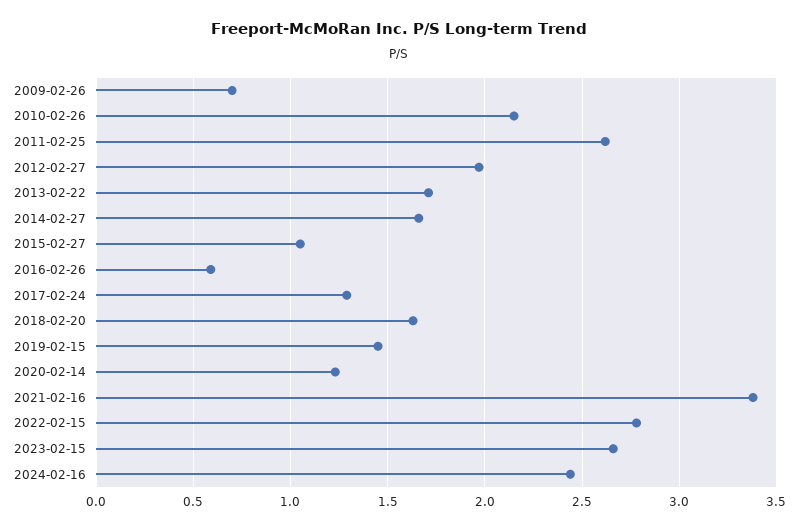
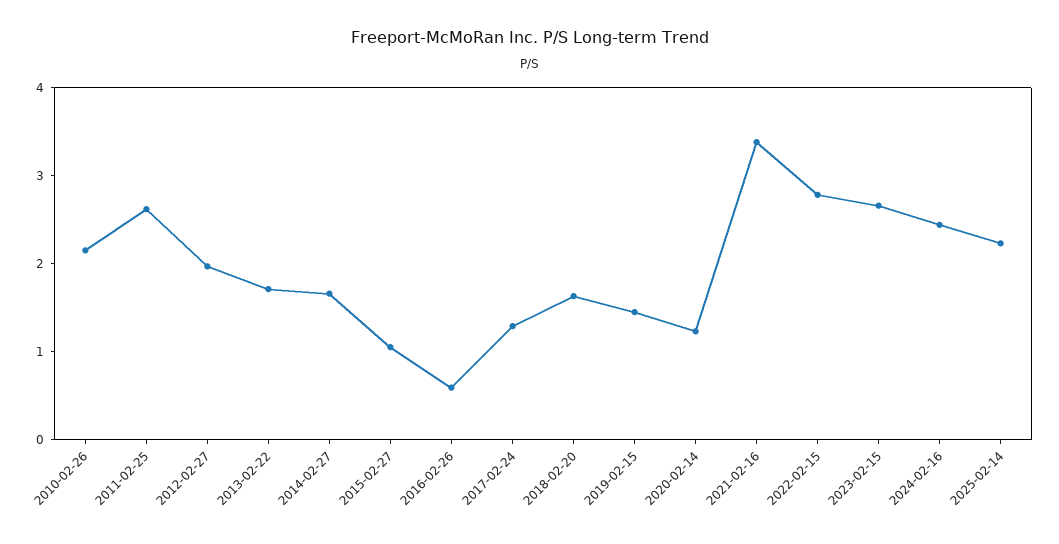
2009-02-26: 0.7 -> none
2025-02-14: none -> 2.2

